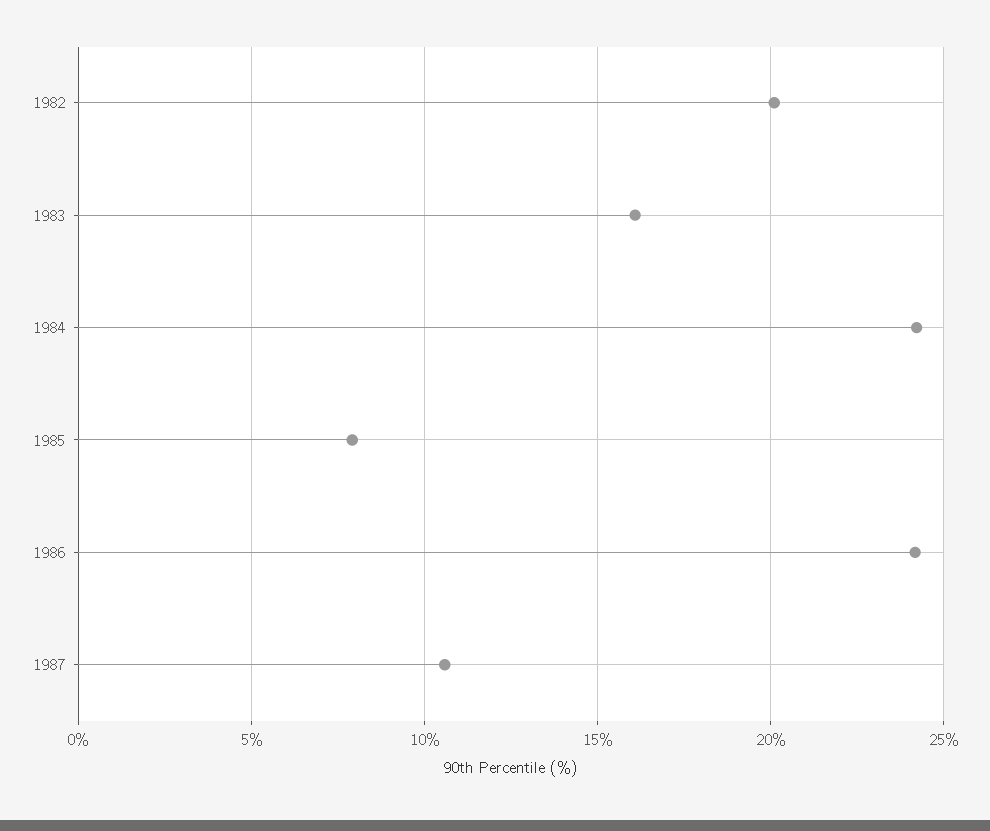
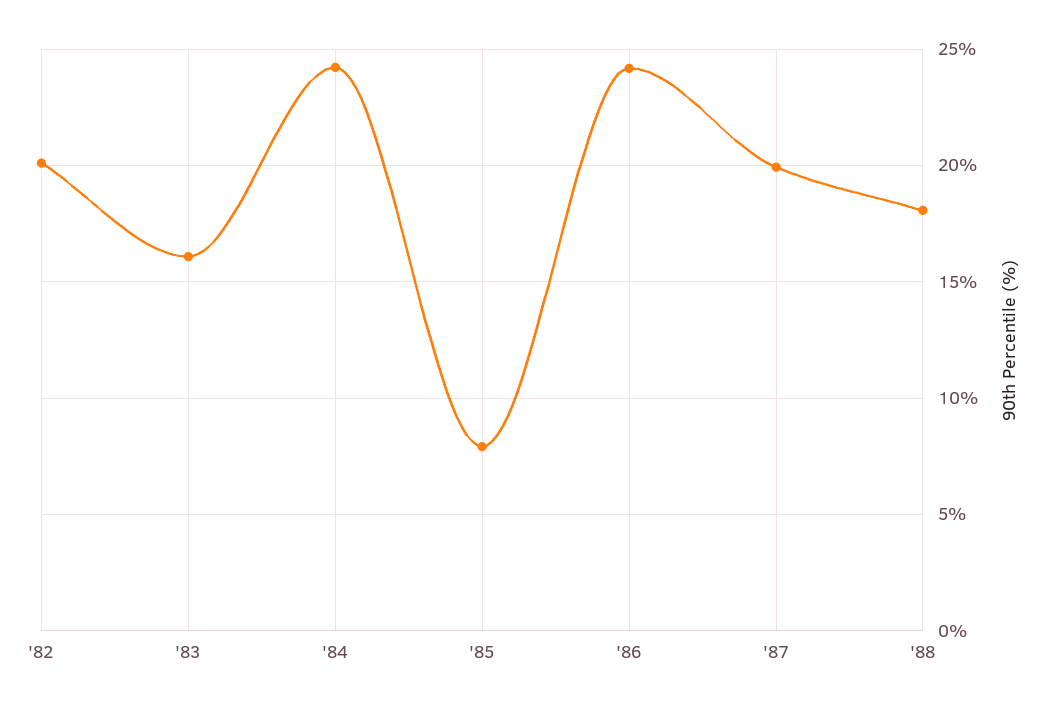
1987: 10.5 -> 20
'88: none -> 18

